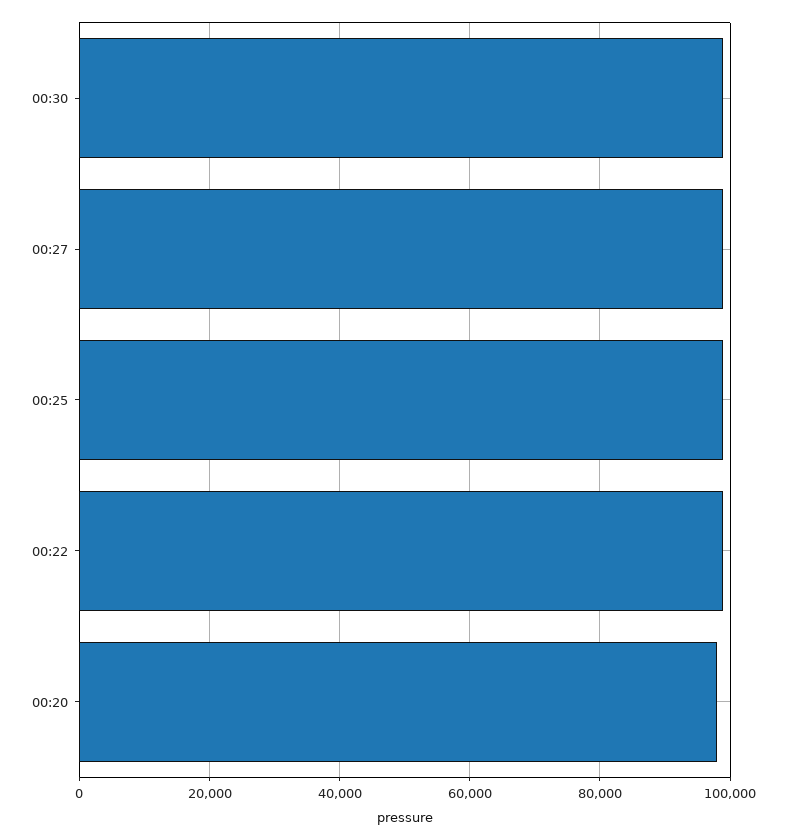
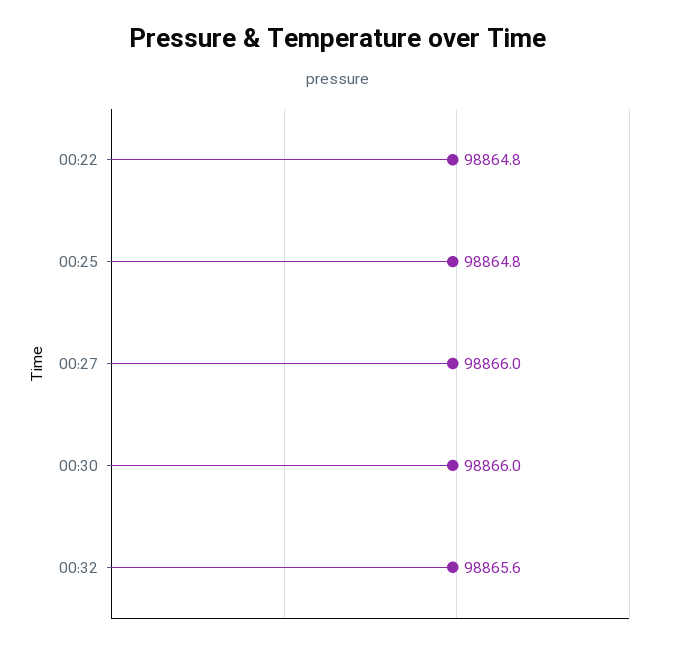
00:20: 98000 -> none
00:32: none -> 98865.6

